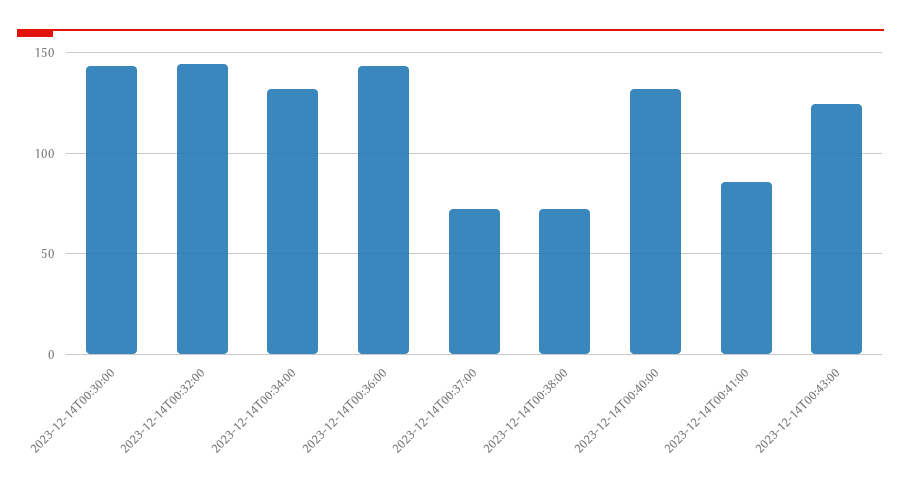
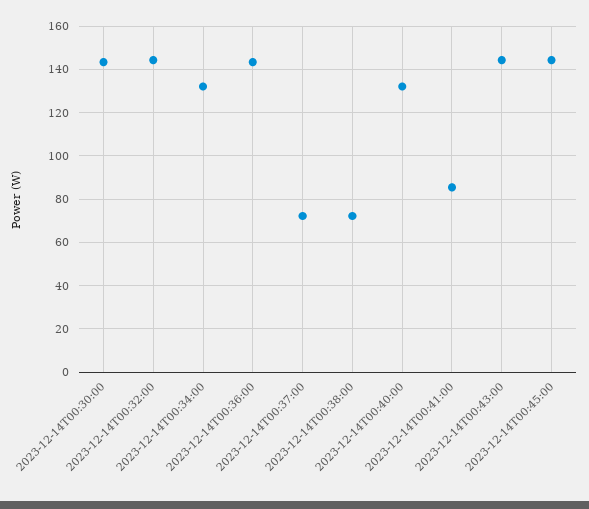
2023-12-14T00:43:00: 125 -> 145
2023-12-14T00:45:00: none -> 145

